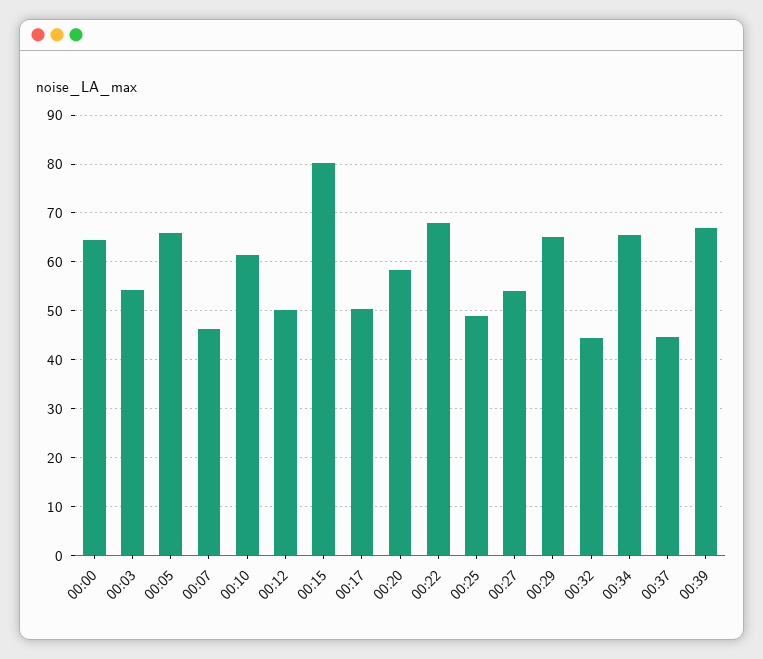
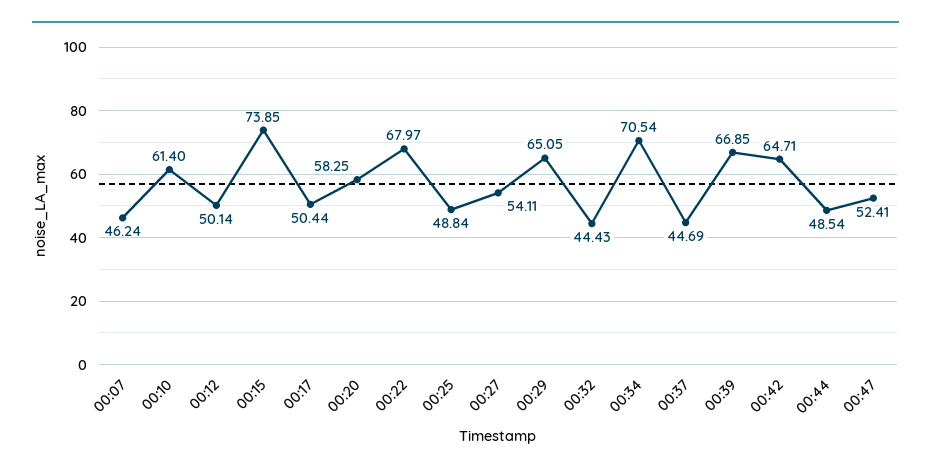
00:00: 64 -> none
00:03: 54 -> none
00:05: 66 -> none
00:15: 80 -> 73.85
00:34: 66 -> 70.54
00:42: none -> 64.71
00:44: none -> 48.54
00:47: none -> 52.41

